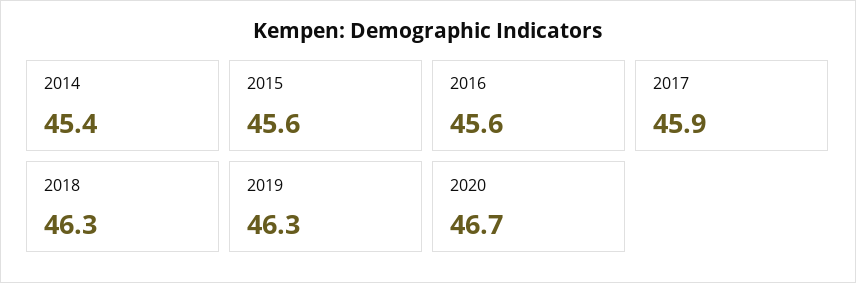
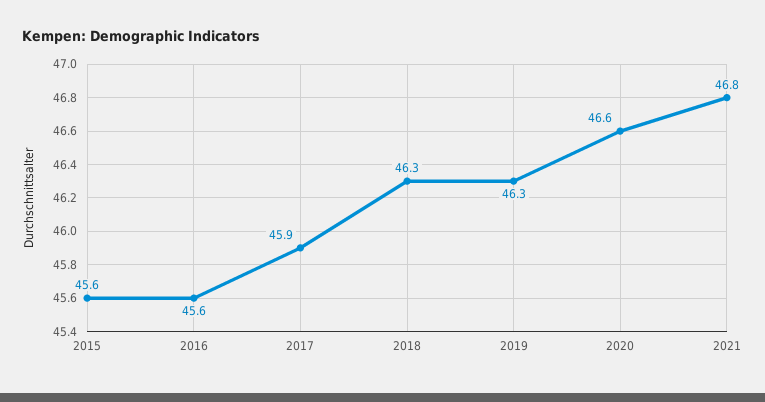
2014: 45.4 -> none
2020: 46.7 -> 46.6
2021: none -> 46.8

